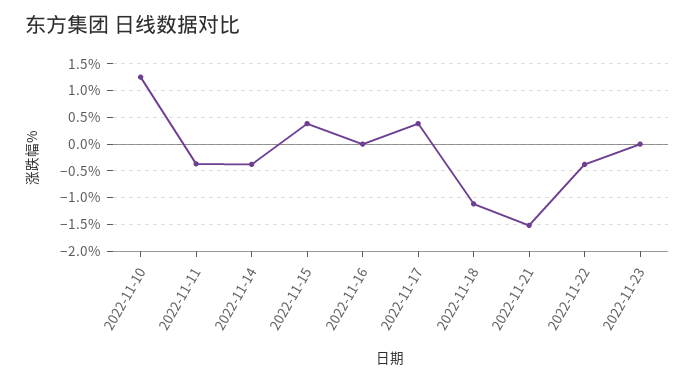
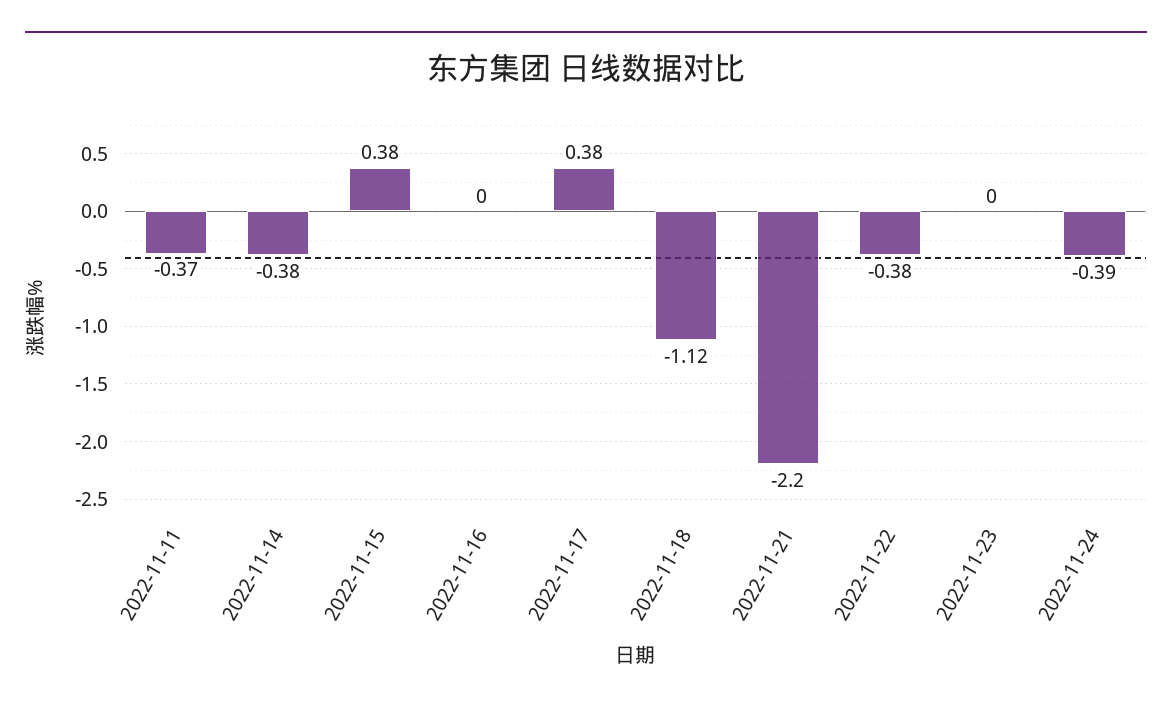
2022-11-10: 1.25 -> none
2022-11-21: -1.5 -> -2.2
2022-11-24: none -> -0.39

